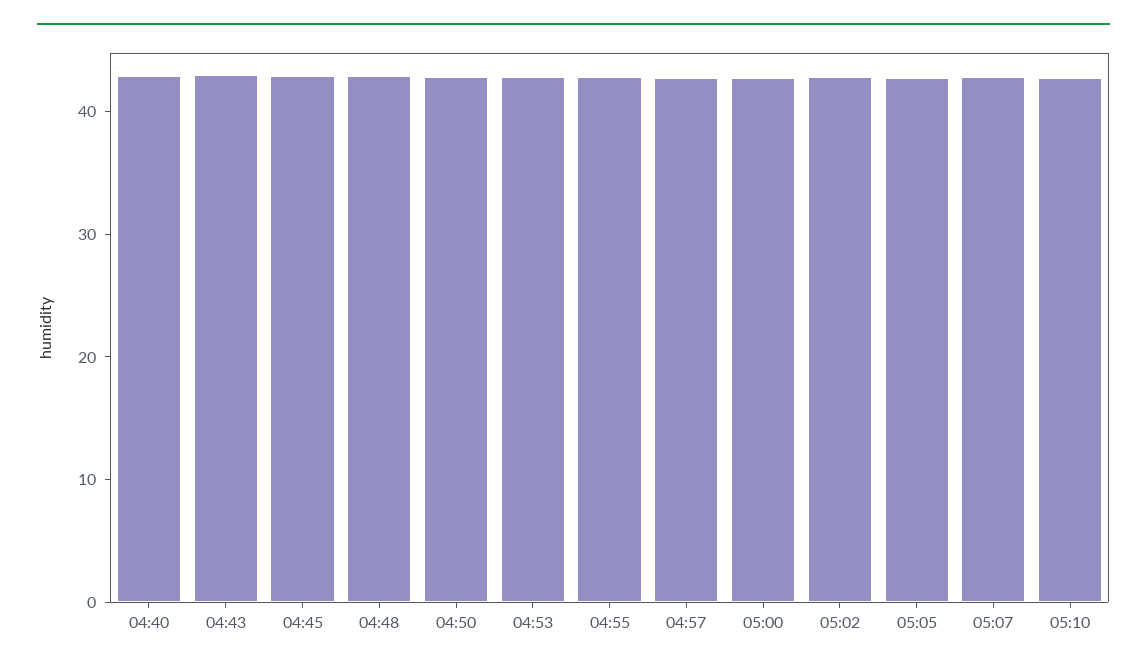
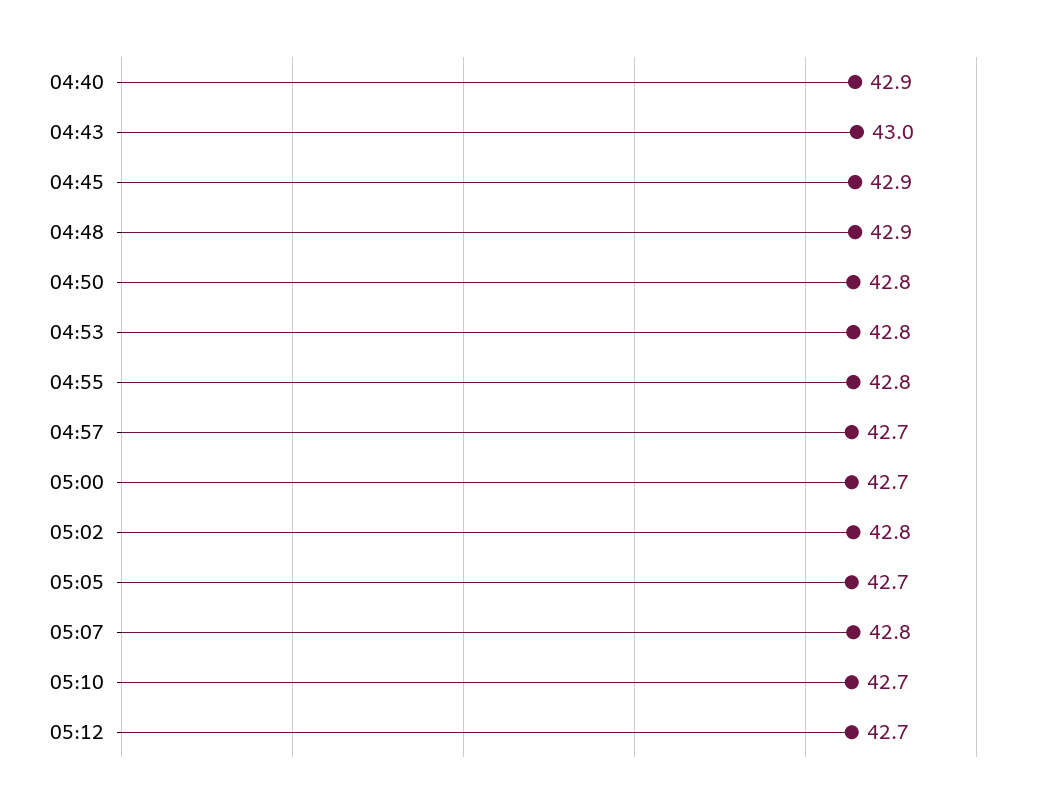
05:12: none -> 42.7

